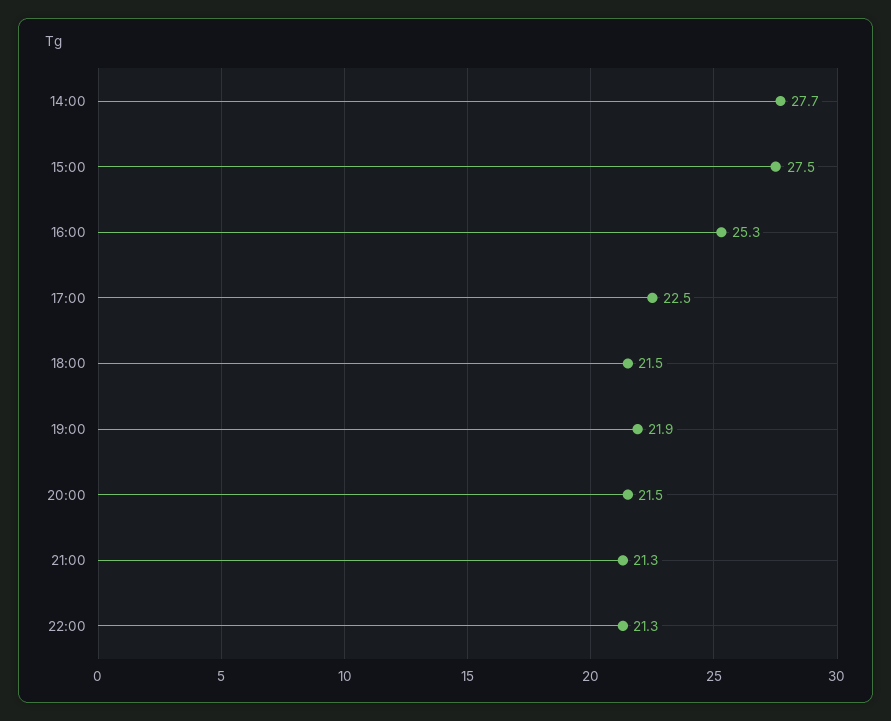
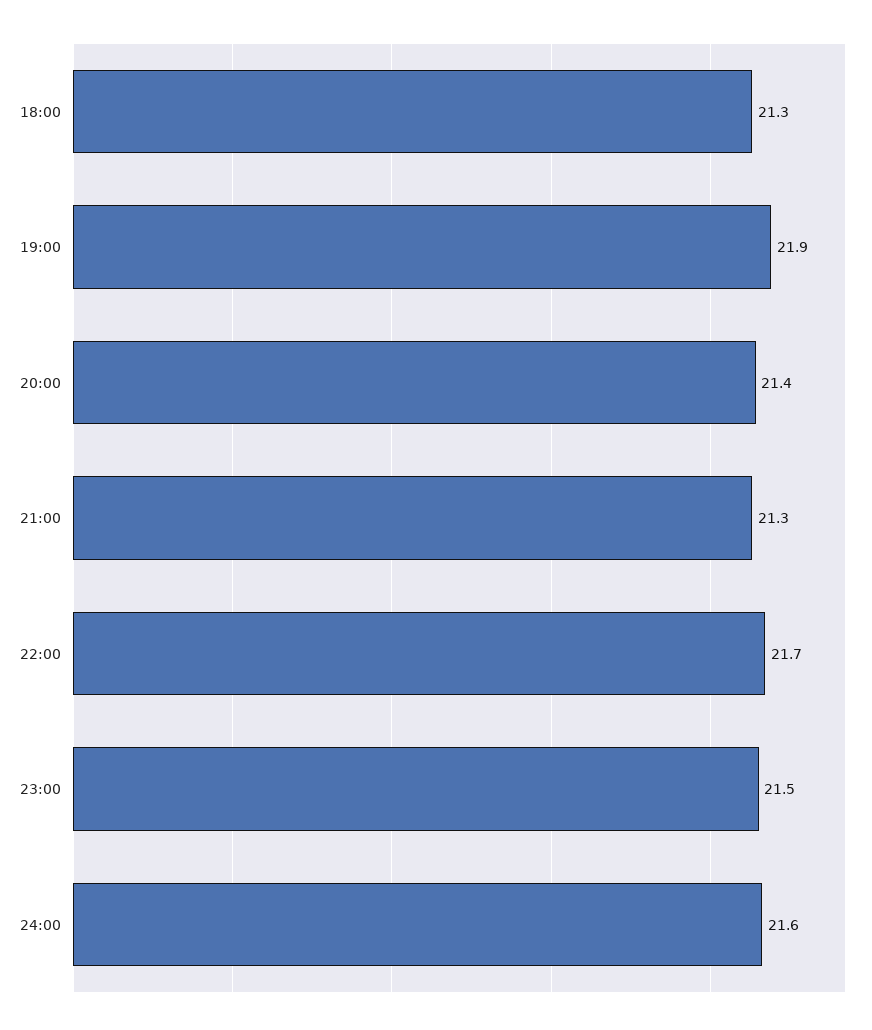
14:00: 27.7 -> none
15:00: 27.5 -> none
16:00: 25.3 -> none
17:00: 22.5 -> none
18:00: 21.5 -> 21.3
20:00: 21.5 -> 21.4
22:00: 21.3 -> 21.7
23:00: none -> 21.5
24:00: none -> 21.6

